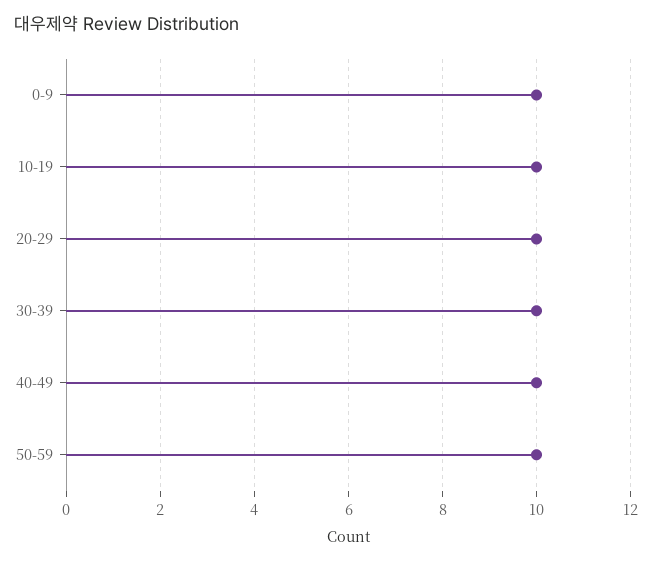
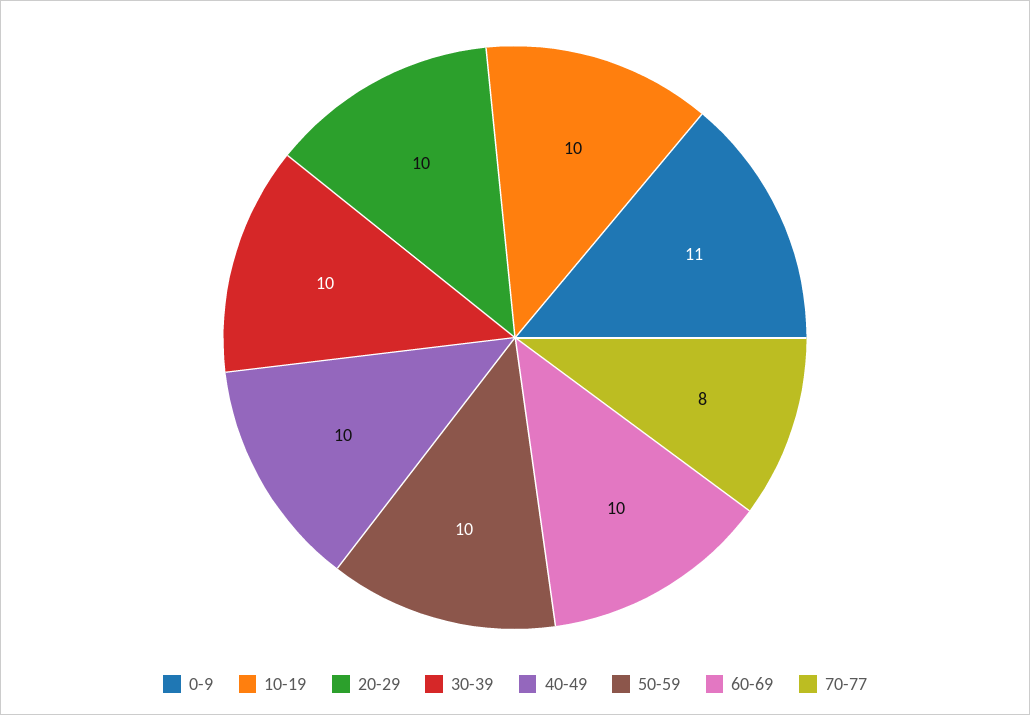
0-9: 10 -> 11
60-69: none -> 10
70-77: none -> 8

